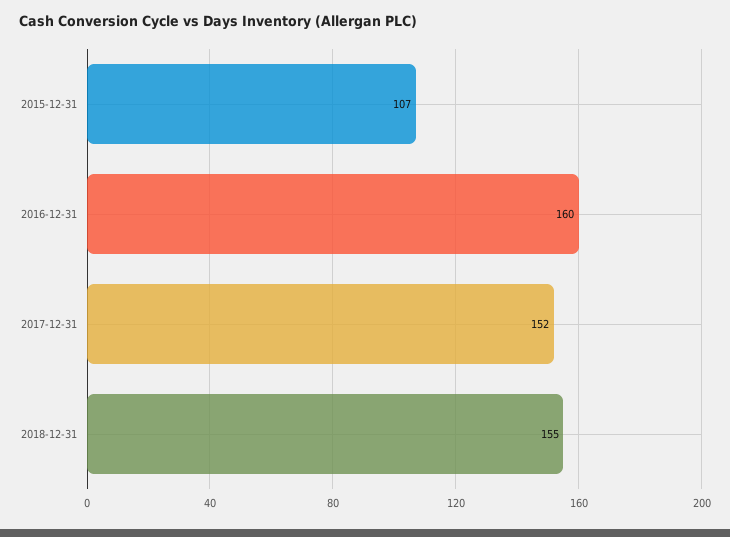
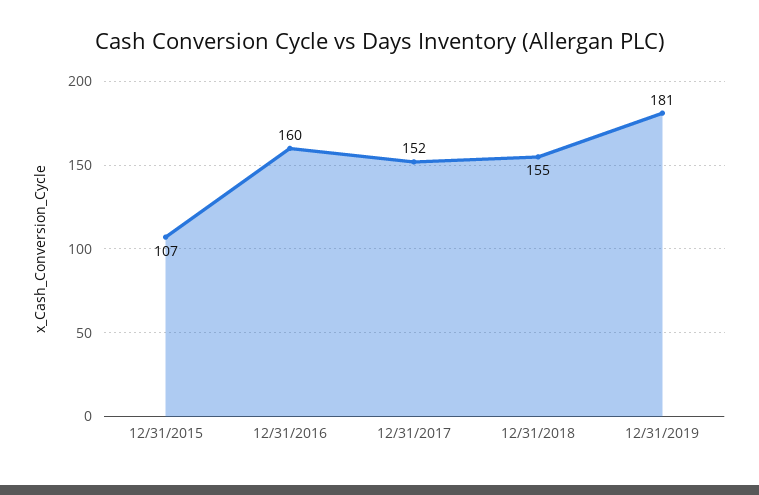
12/31/2019: none -> 181

